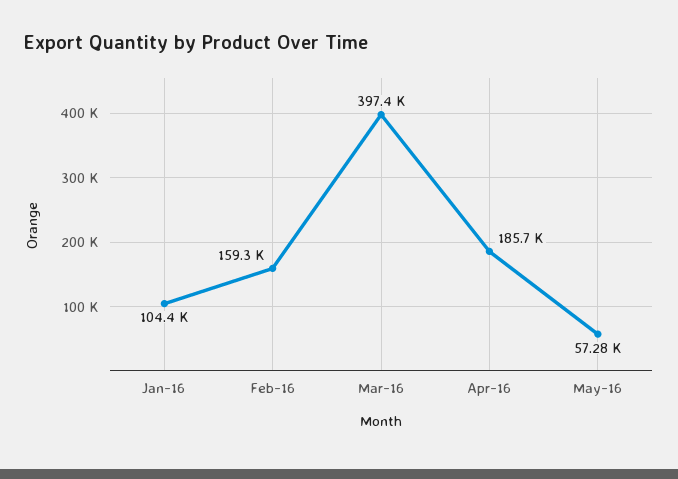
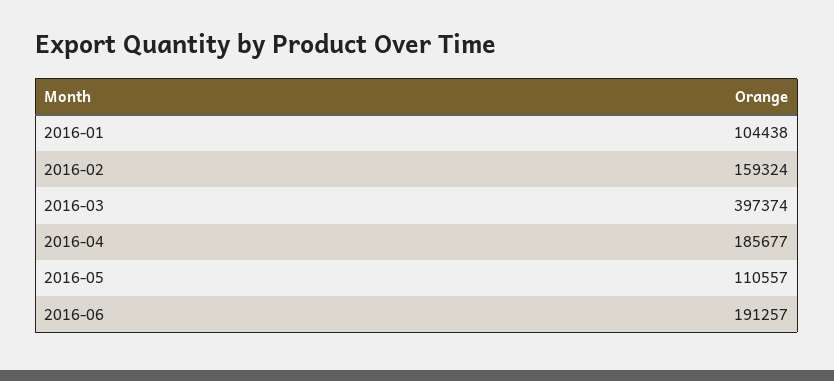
May-16: 57280 -> 110557
2016-06: none -> 191257

